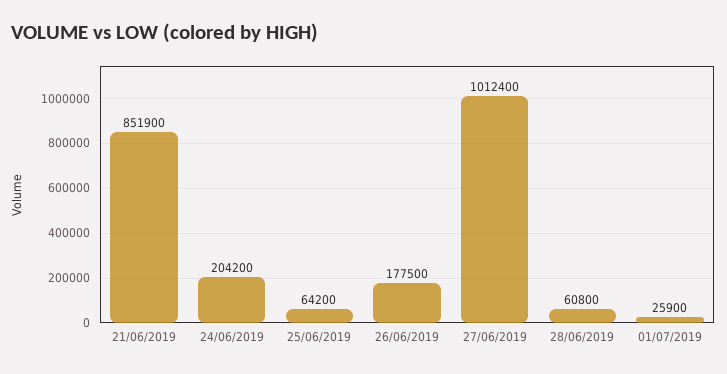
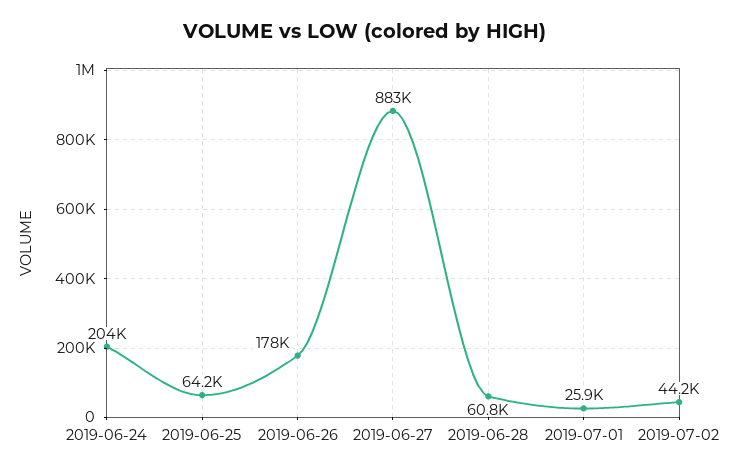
21/06/2019: 851900 -> none
27/06/2019: 1012400 -> 883000
2019-07-02: none -> 44200

